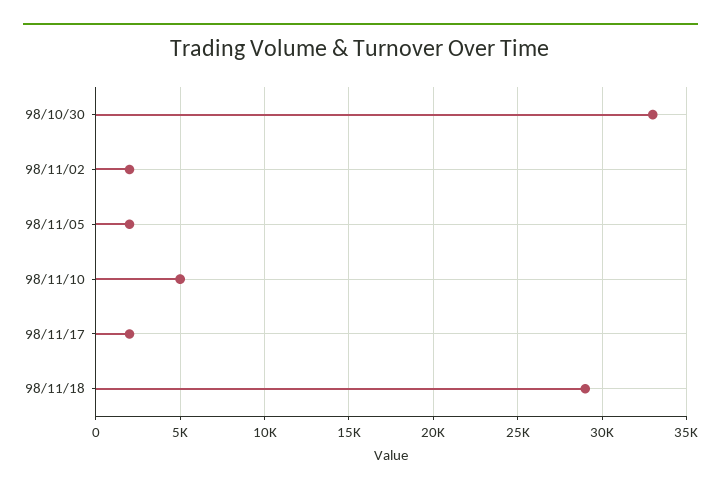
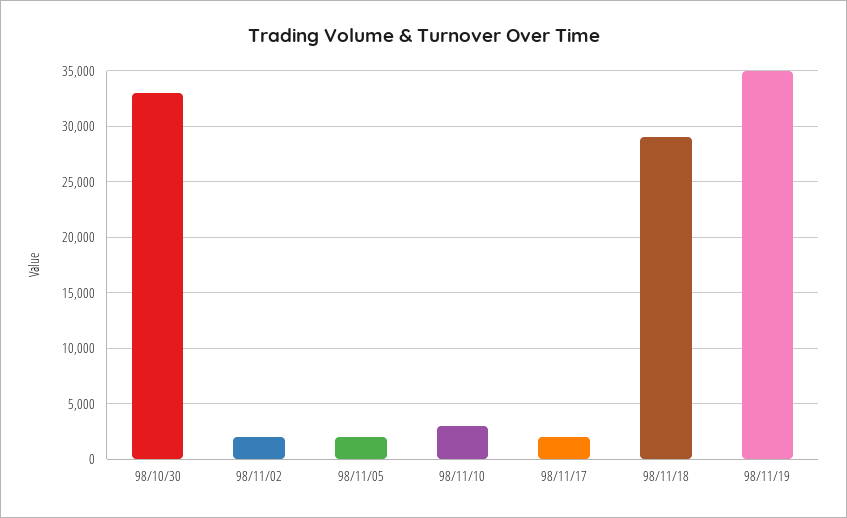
98/11/10: 5000 -> 3000
98/11/19: none -> 35000

